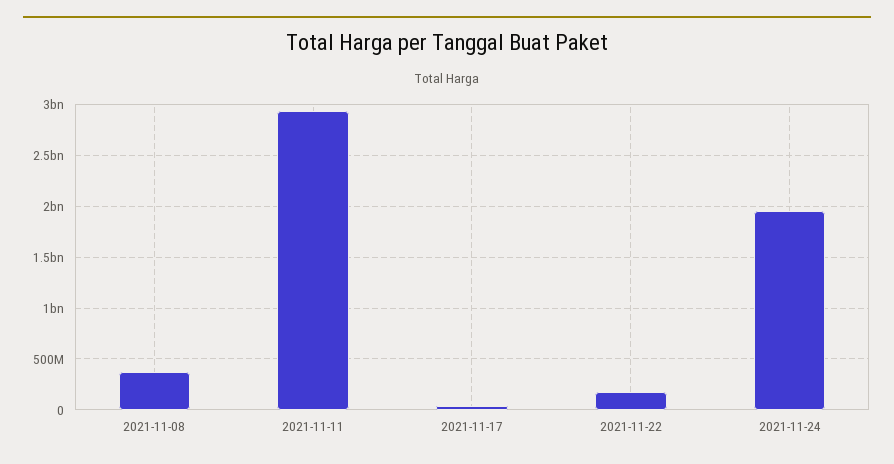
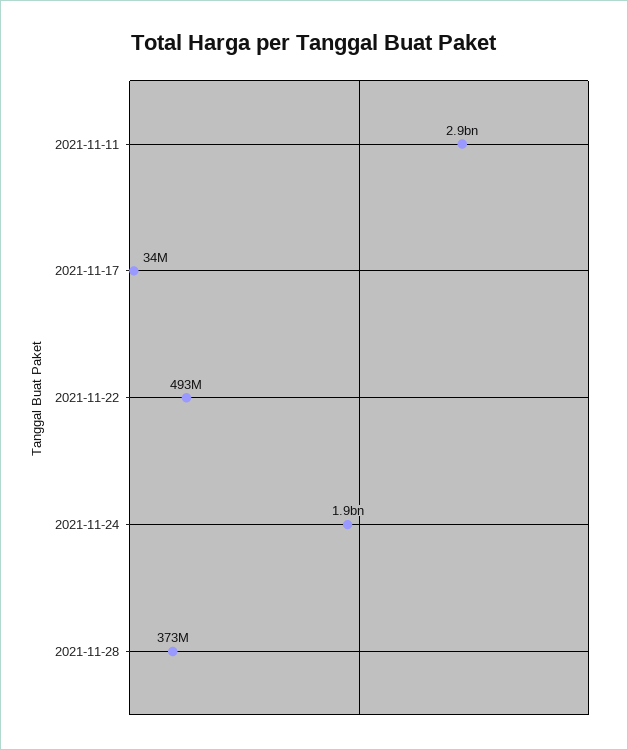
2021-11-08: 400000000 -> none
2021-11-22: 200000000 -> 493000000
2021-11-28: none -> 373000000

